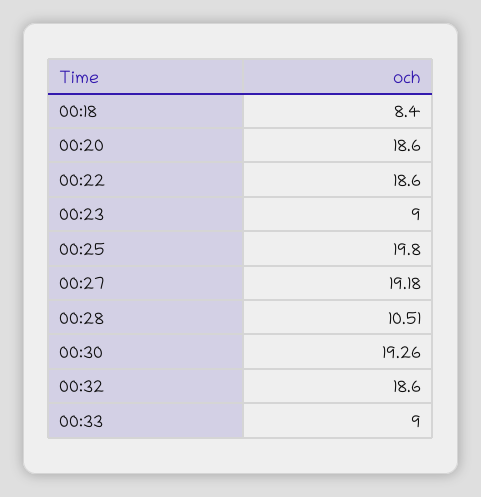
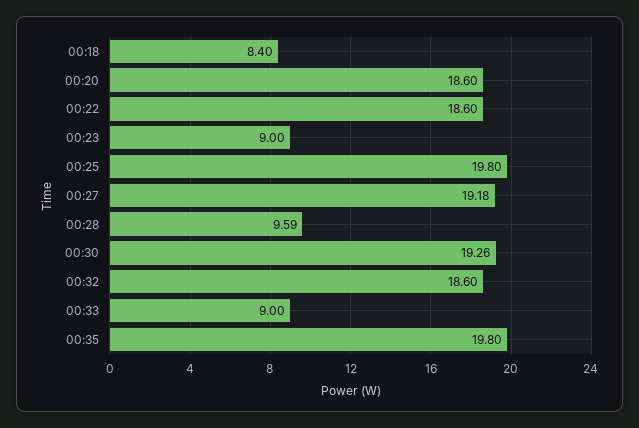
00:28: 10.51 -> 9.59
00:35: none -> 19.8

